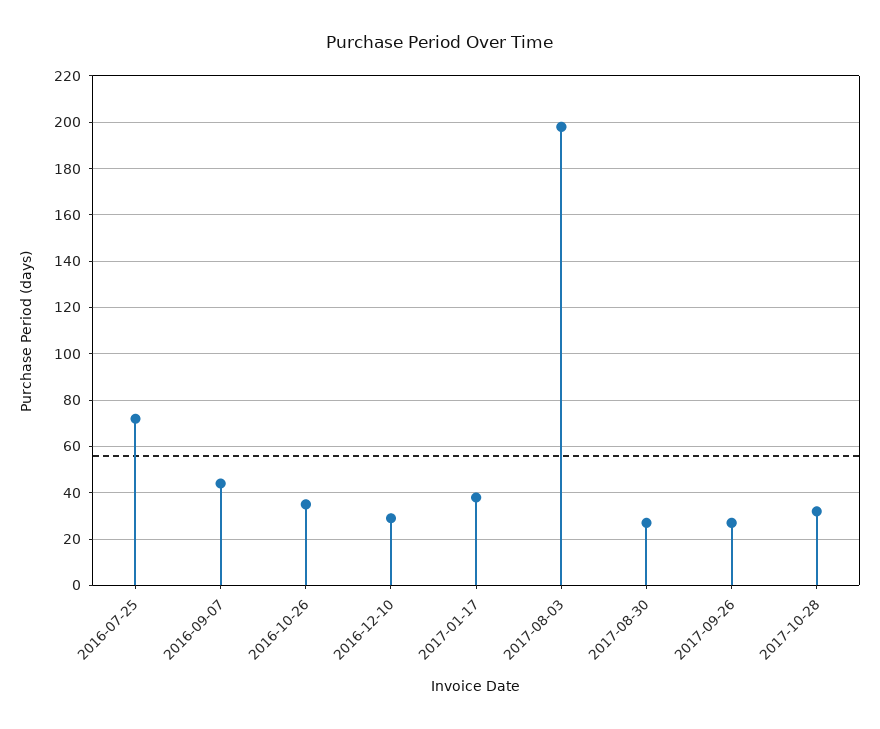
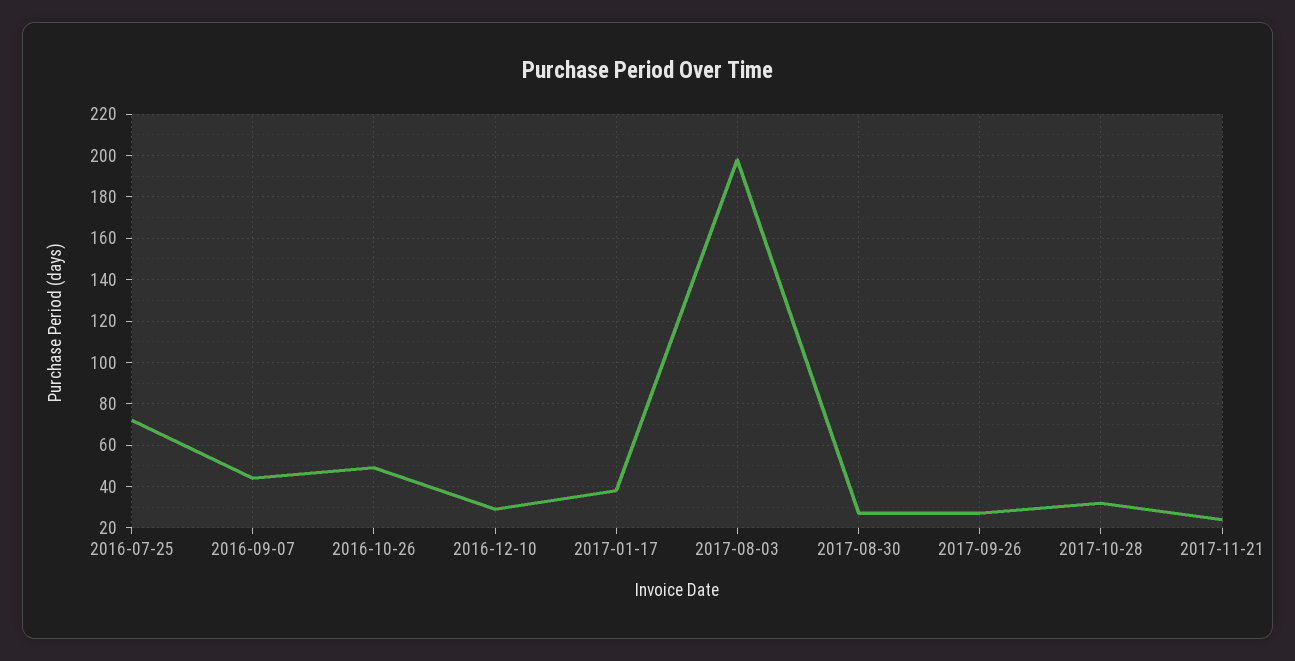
2016-10-26: 35 -> 50
2017-11-21: none -> 25

